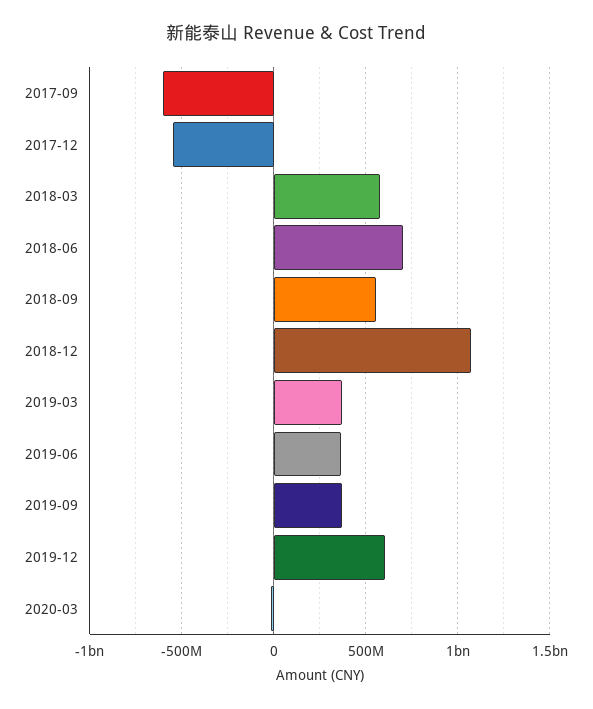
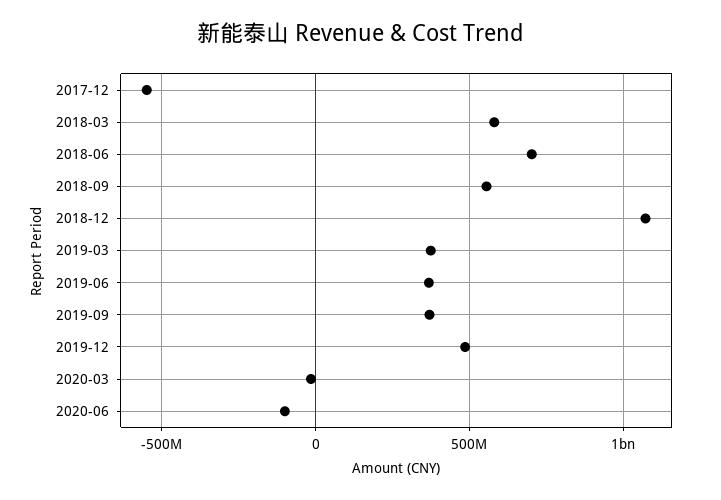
2017-09: -600000000 -> none
2019-12: 600000000 -> 500000000
2020-06: none -> -100000000

